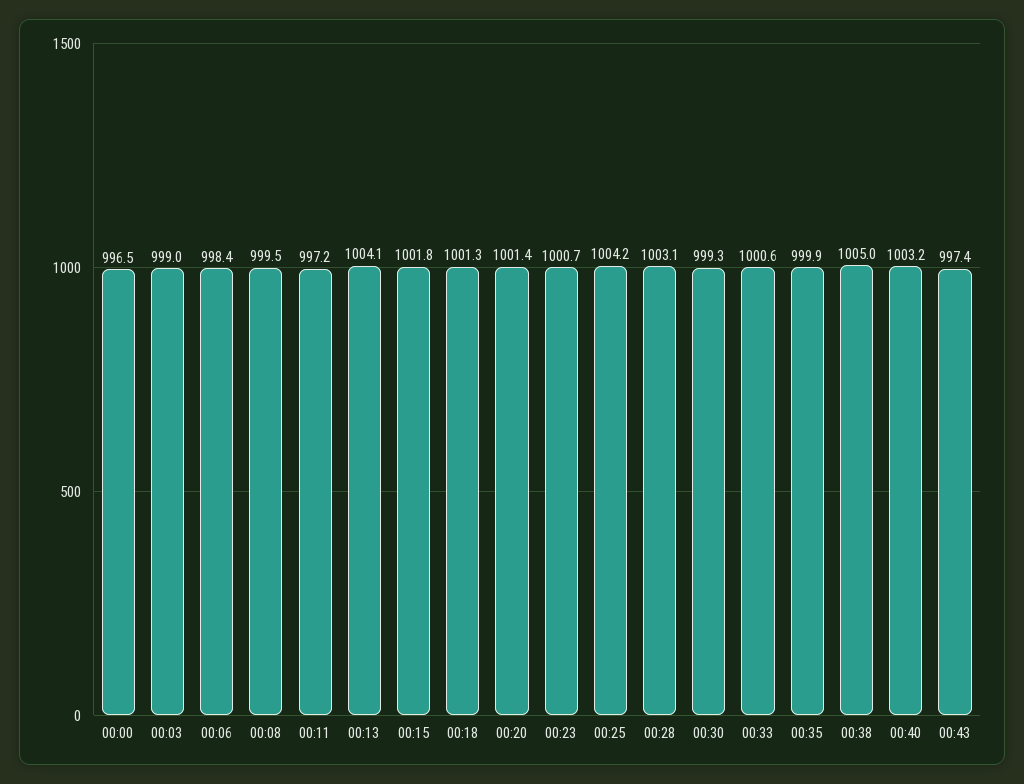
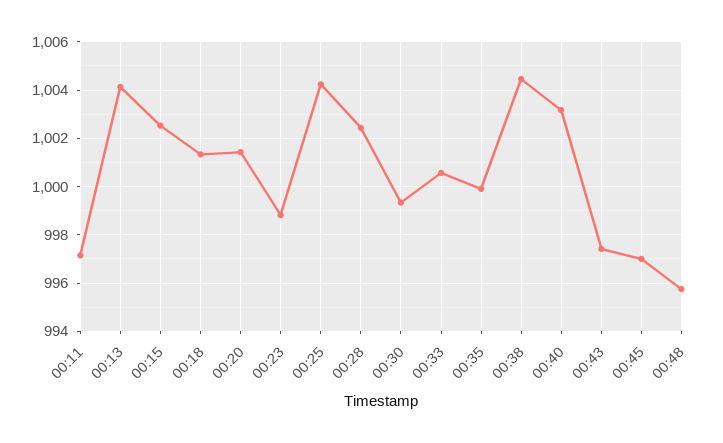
00:00: 996.5 -> none
00:03: 999 -> none
00:06: 998.4 -> none
00:08: 999.5 -> none
00:15: 1001.8 -> 1002.5
00:23: 1000.7 -> 998.75
00:28: 1003.1 -> 1002.5
00:38: 1005 -> 1004.5
00:45: none -> 997
00:48: none -> 995.75

